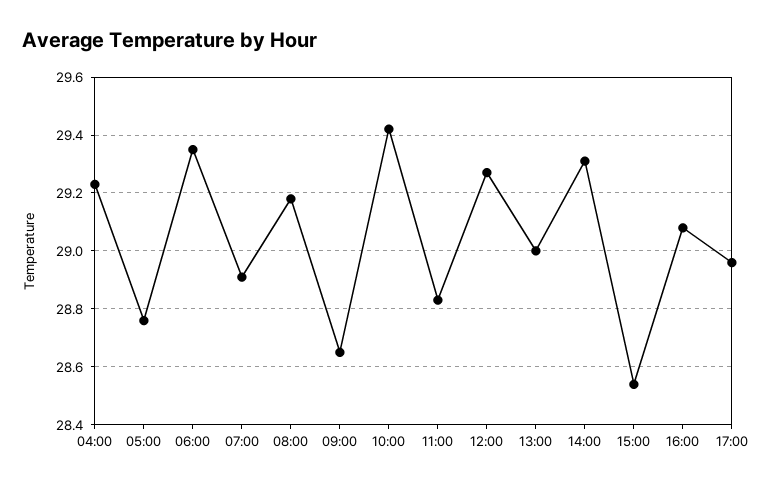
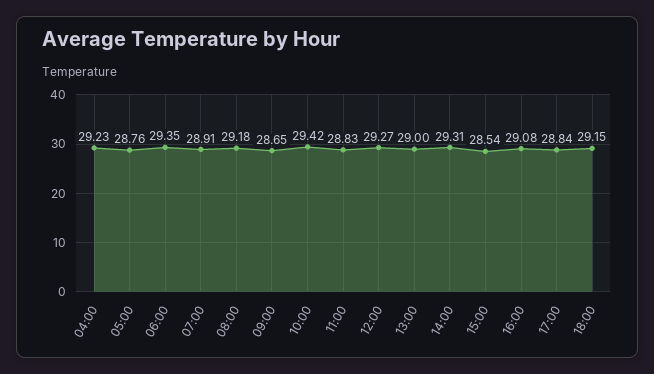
17:00: 28.95 -> 28.84
18:00: none -> 29.15

